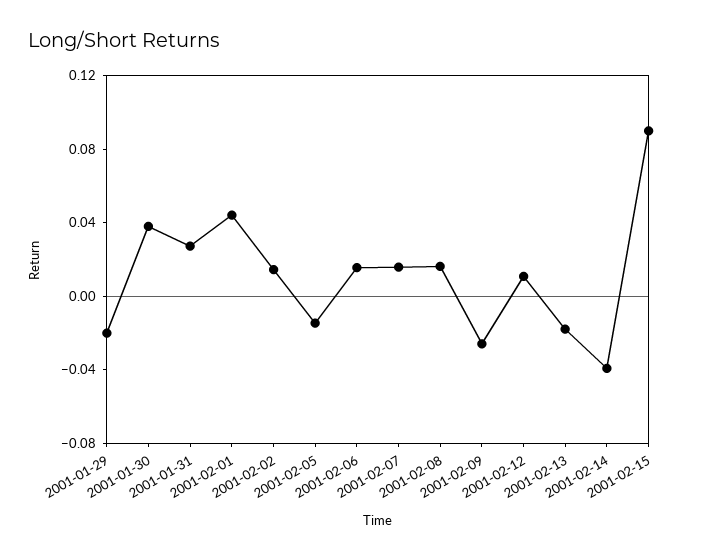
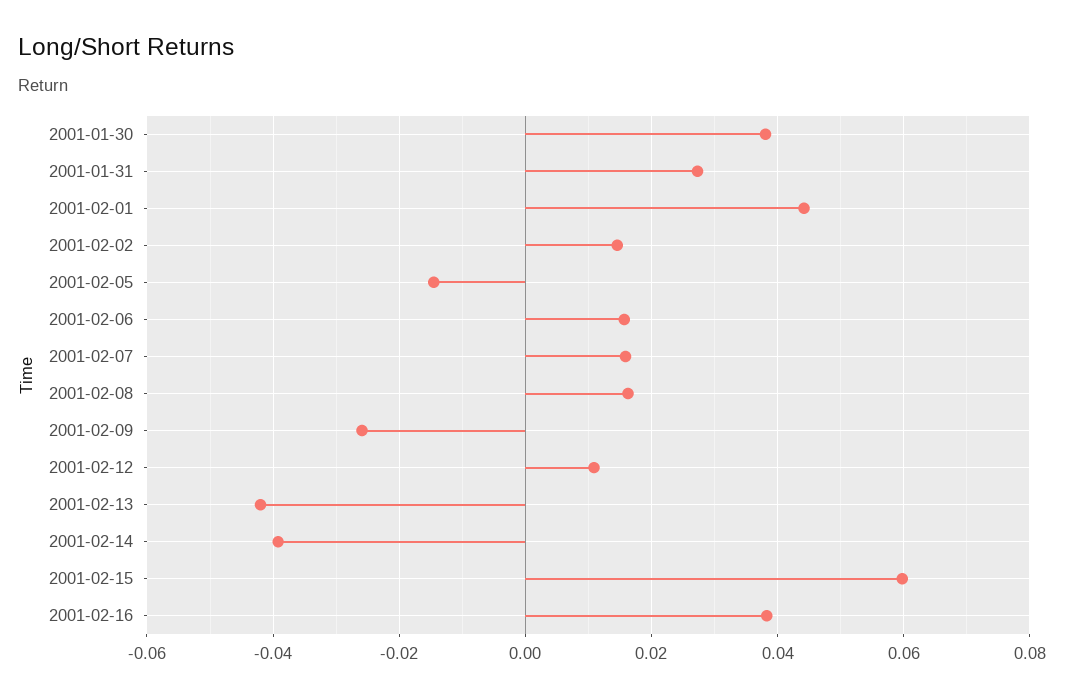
2001-01-29: -0.02 -> none
2001-02-13: -0.02 -> -0.042
2001-02-15: 0.09 -> 0.06
2001-02-16: none -> 0.038

